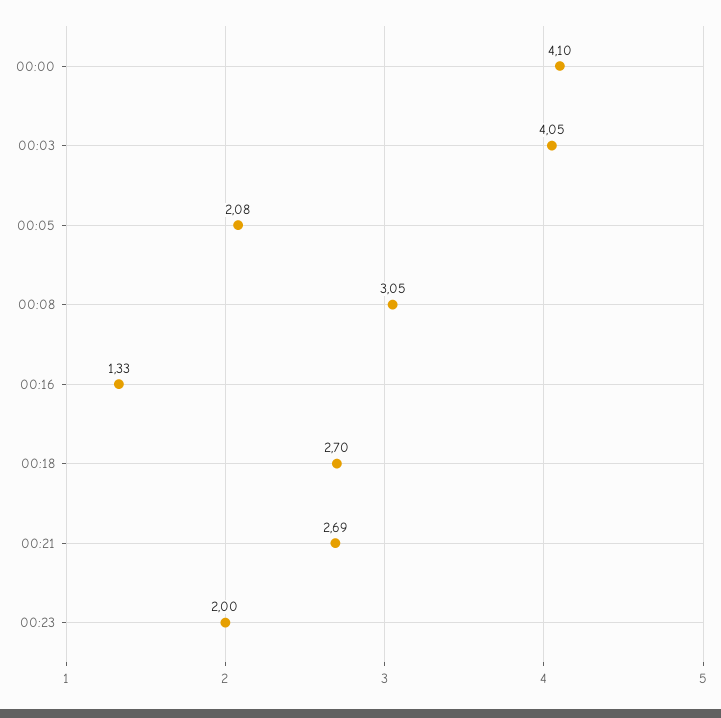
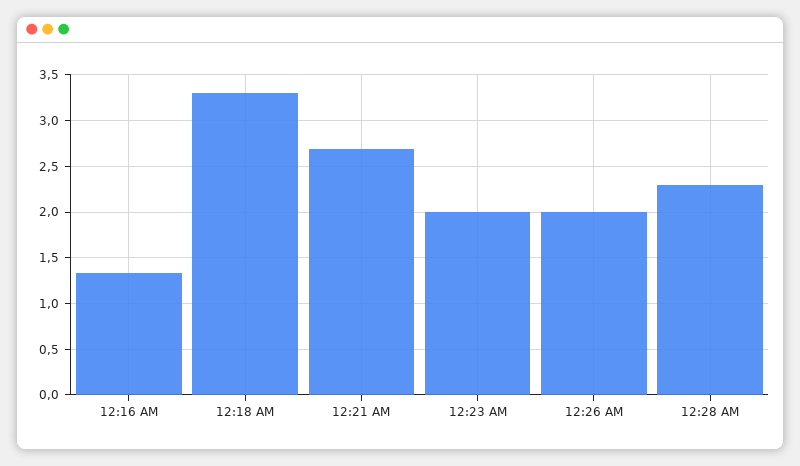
00:00: 4.1 -> none
00:03: 4.05 -> none
00:05: 2.08 -> none
00:08: 3.05 -> none
00:18: 2.7 -> 3.3
12:26 AM: none -> 2
12:28 AM: none -> 2.3

